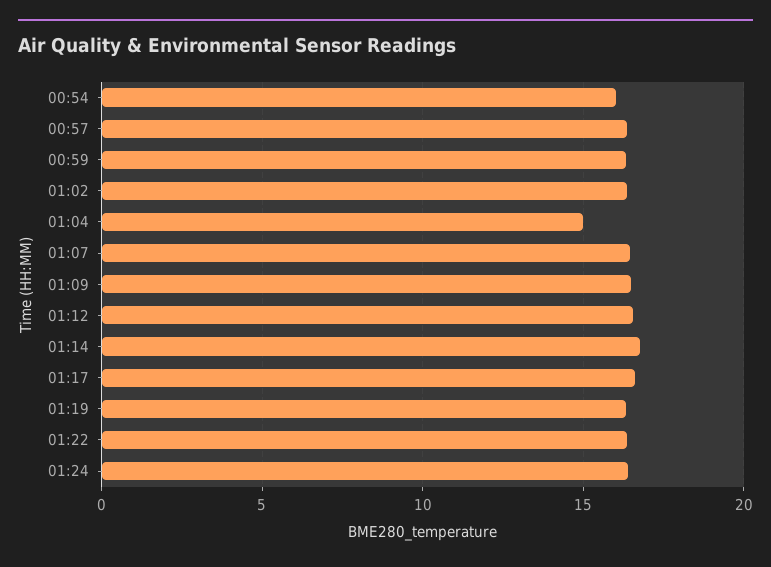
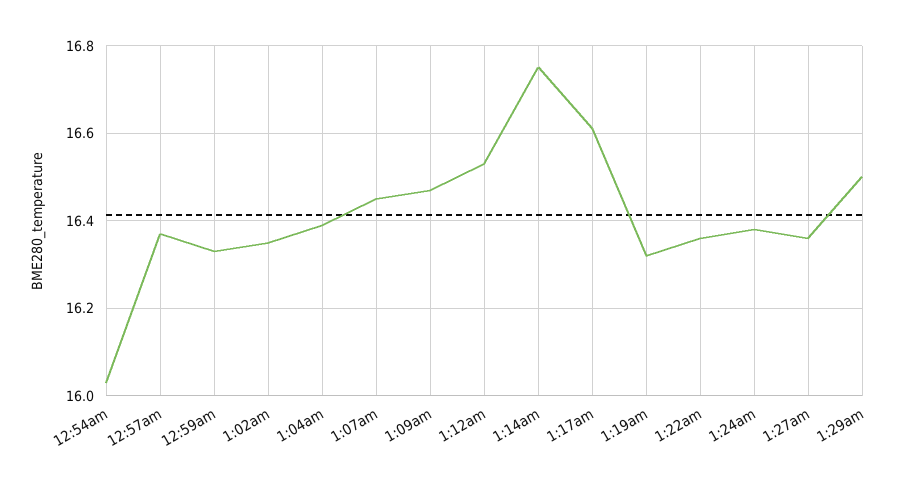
01:04: 15 -> 16.4
1:27am: none -> 16.35
1:29am: none -> 16.5

